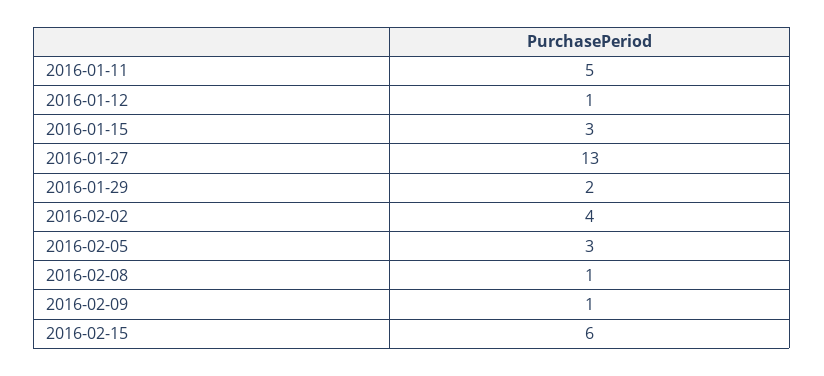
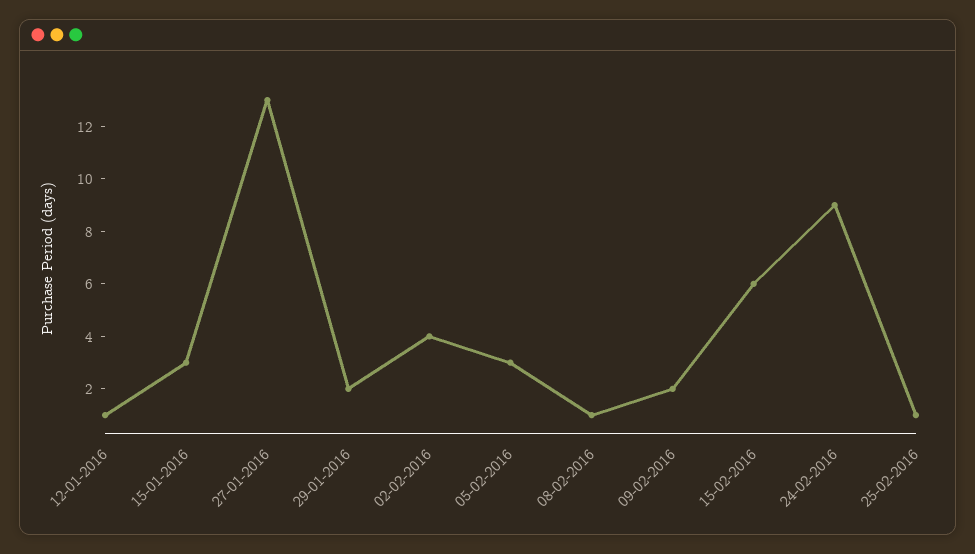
2016-01-11: 5 -> none
2016-02-09: 1 -> 2
24-02-2016: none -> 9
25-02-2016: none -> 1

